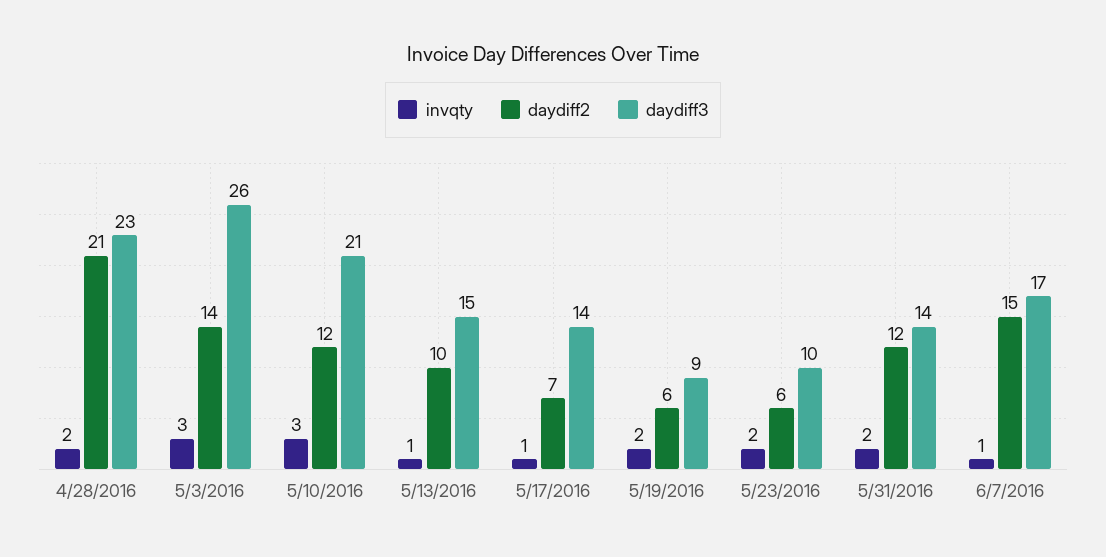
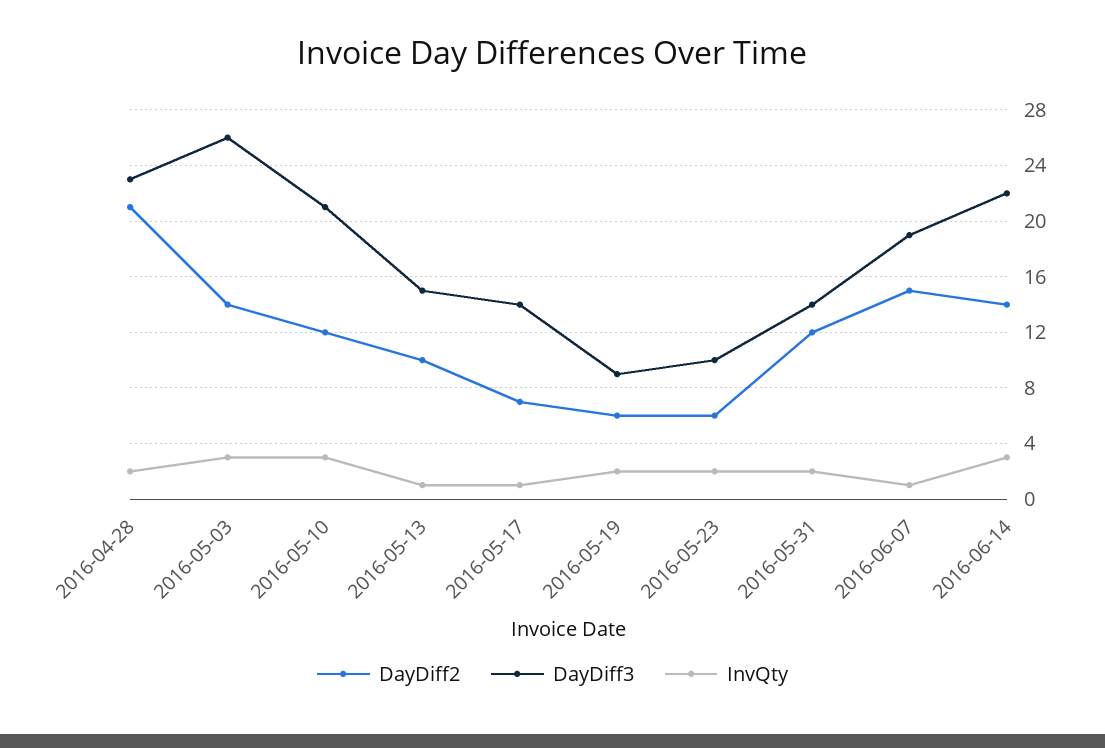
daydiff3, 6/7/2016: 17 -> 19
daydiff2, 2016-06-14: none -> 14
daydiff3, 2016-06-14: none -> 22
invqty, 2016-06-14: none -> 3

